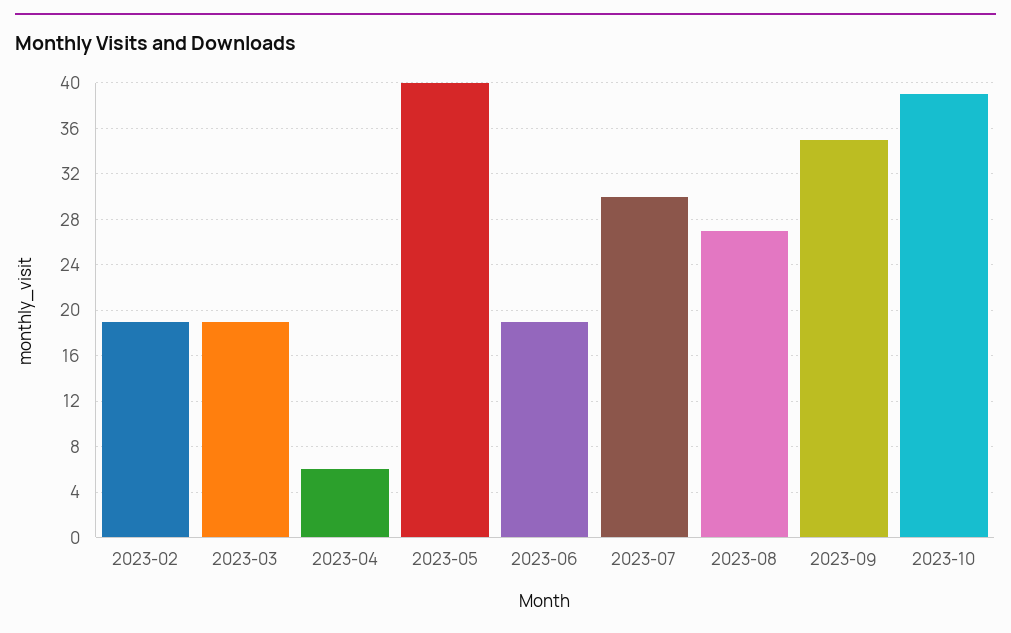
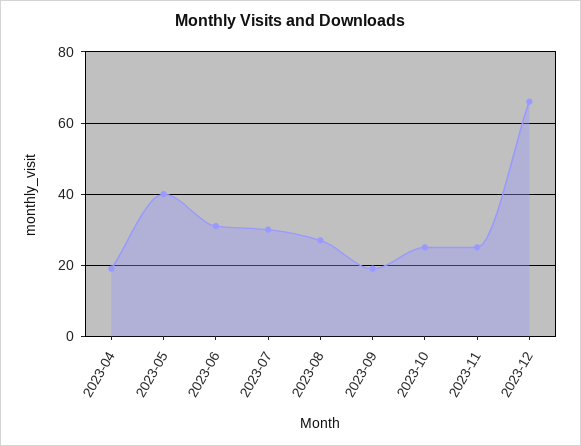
2023-02: 19 -> none
2023-03: 19 -> none
2023-04: 6 -> 20
2023-06: 19 -> 30
2023-09: 35 -> 20
2023-10: 39 -> 25
2023-11: none -> 25
2023-12: none -> 65

